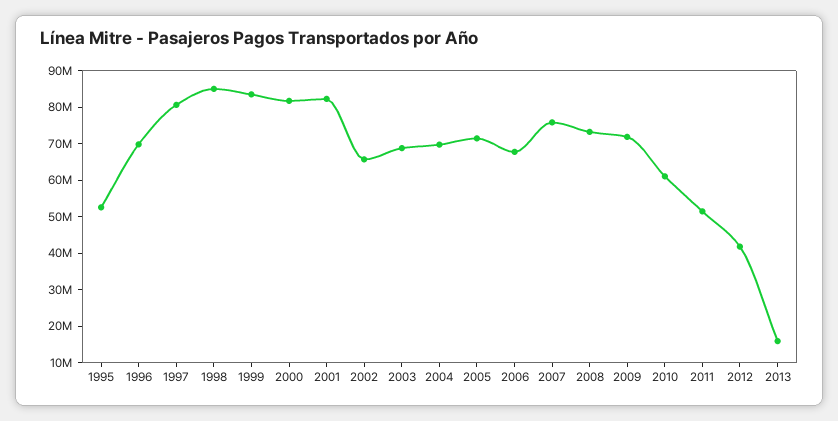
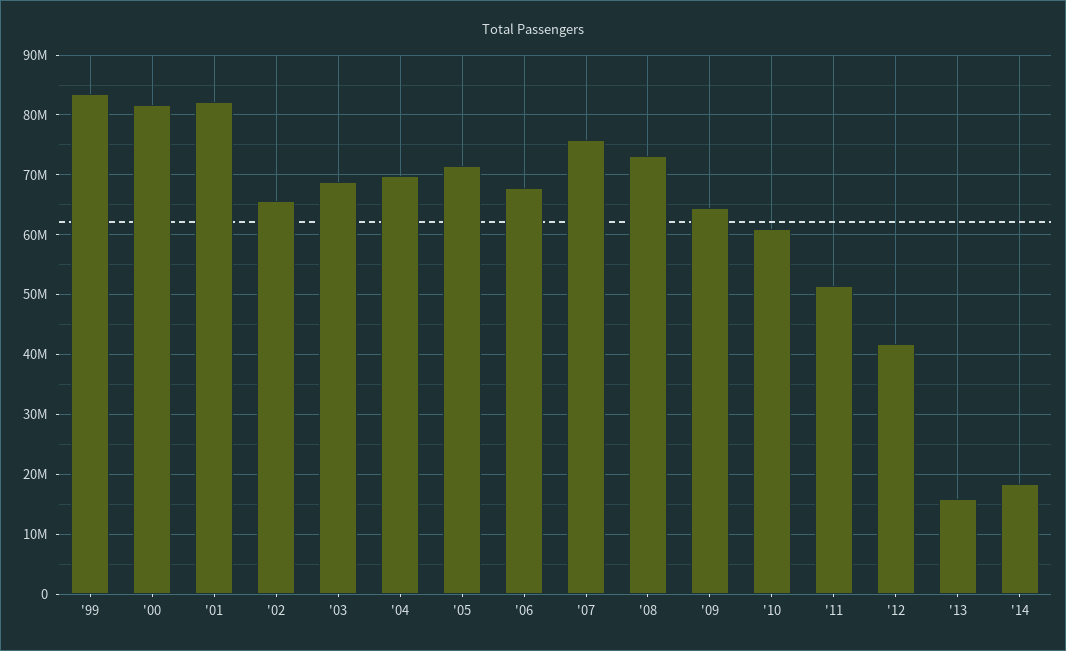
1995: 52500000 -> none
1996: 70000000 -> none
1997: 80000000 -> none
1998: 85000000 -> none
2009: 72500000 -> 64000000
'14: none -> 18000000

